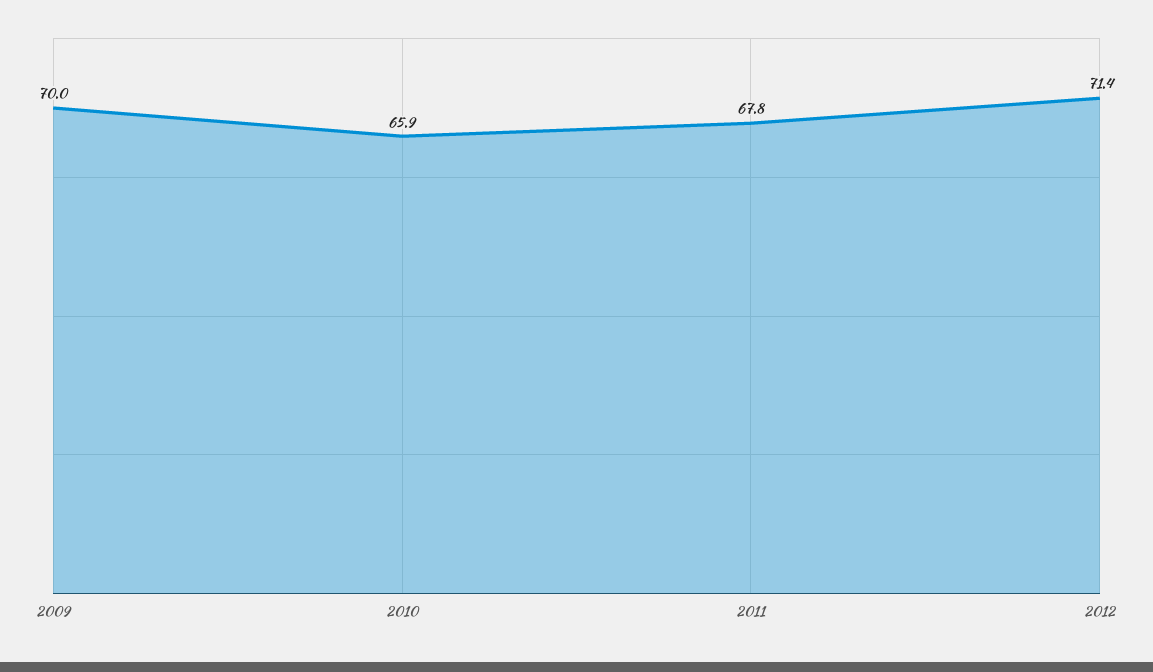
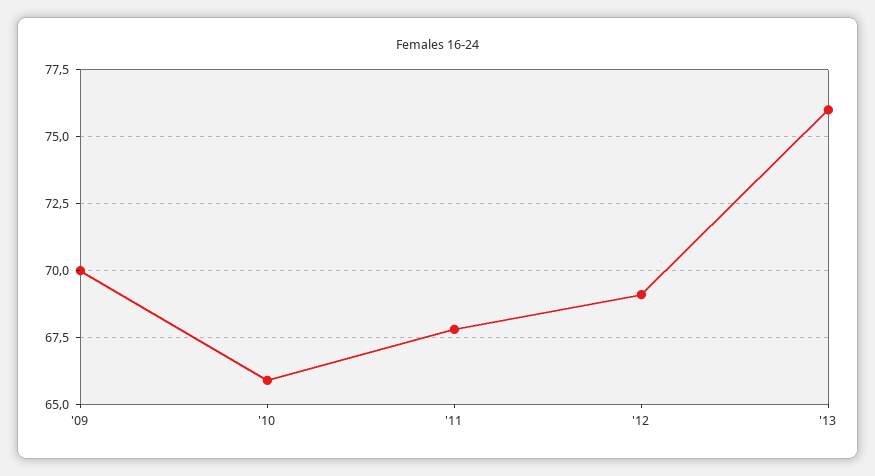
2012: 71.4 -> 69
'13: none -> 76

